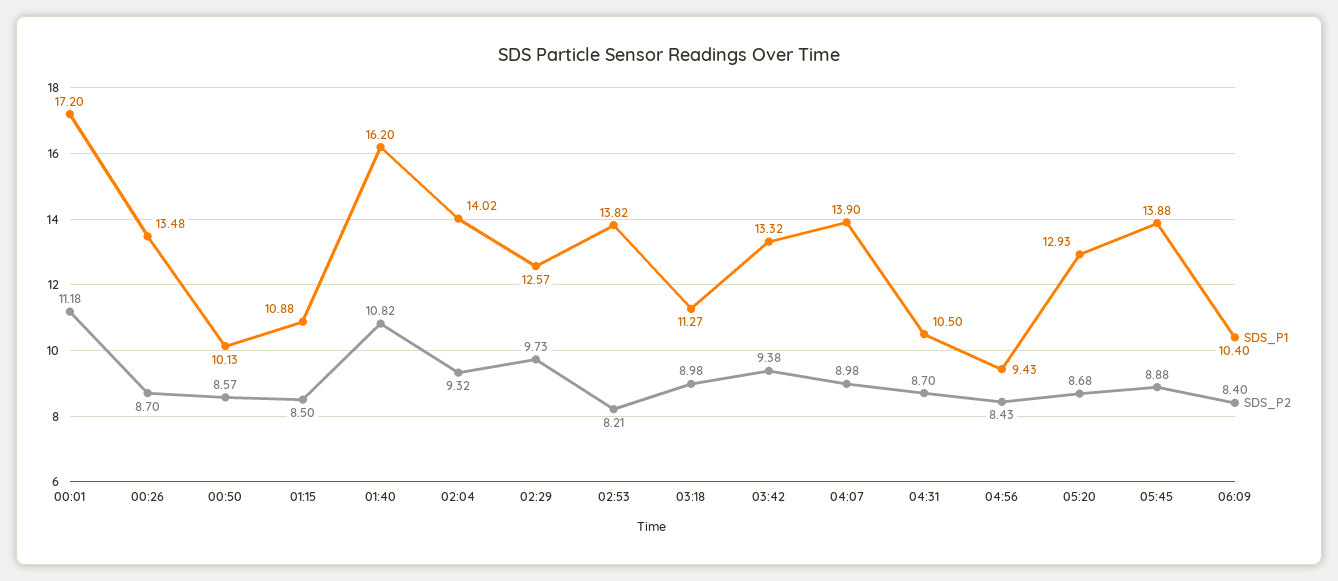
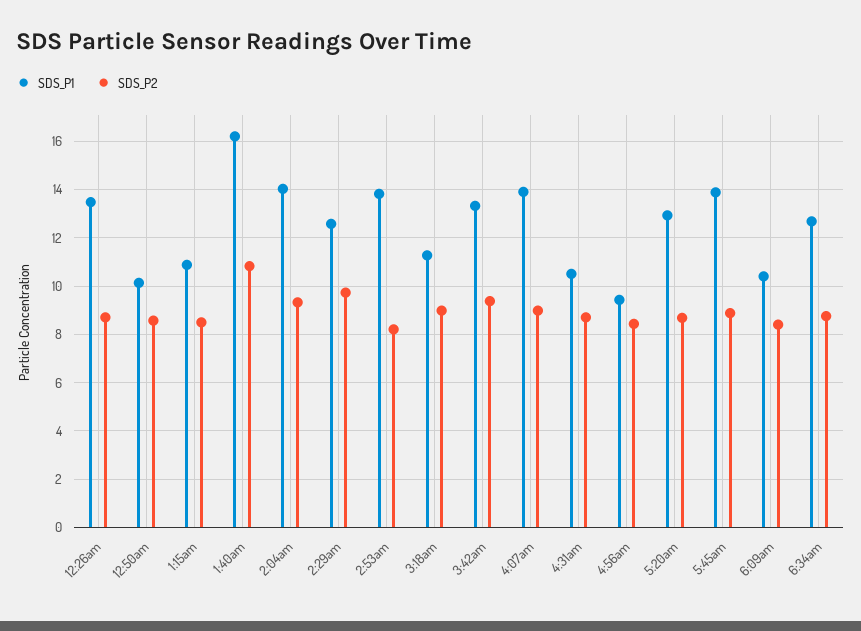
SDS_P1, 00:01: 17.2 -> none
SDS_P2, 00:01: 11.18 -> none
SDS_P1, 6:34am: none -> 12.75
SDS_P2, 6:34am: none -> 8.75

